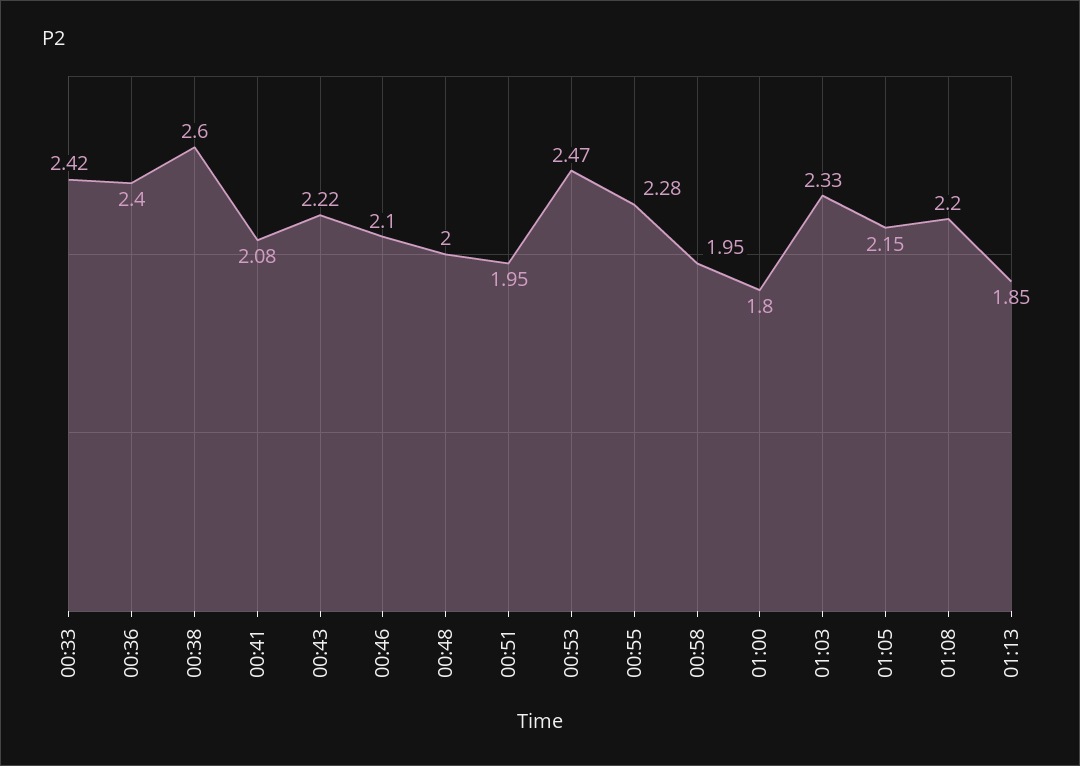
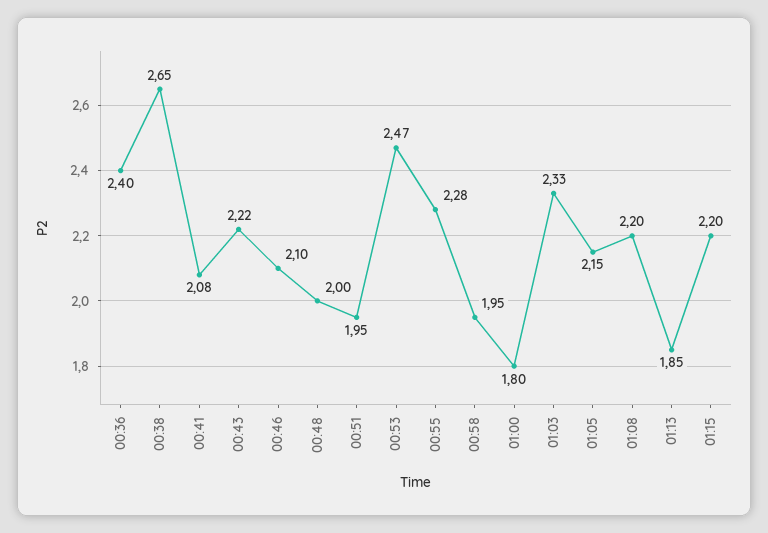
00:33: 2.42 -> none
00:38: 2.6 -> 2.65
01:15: none -> 2.2

